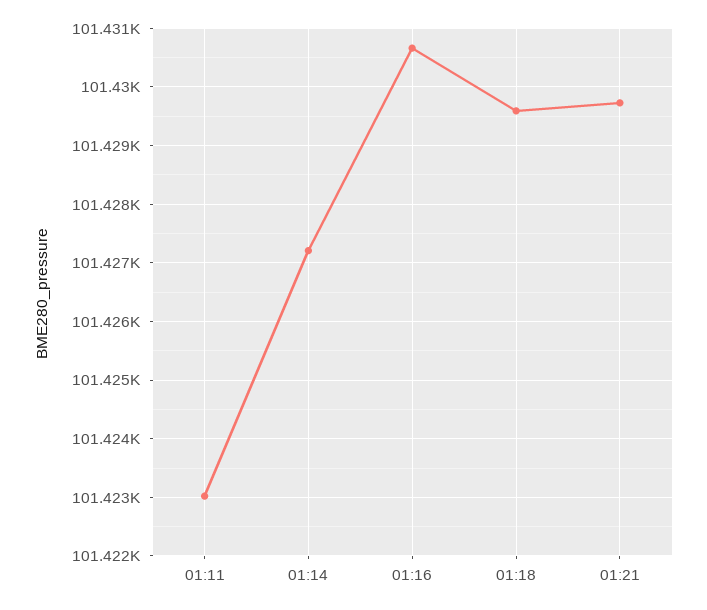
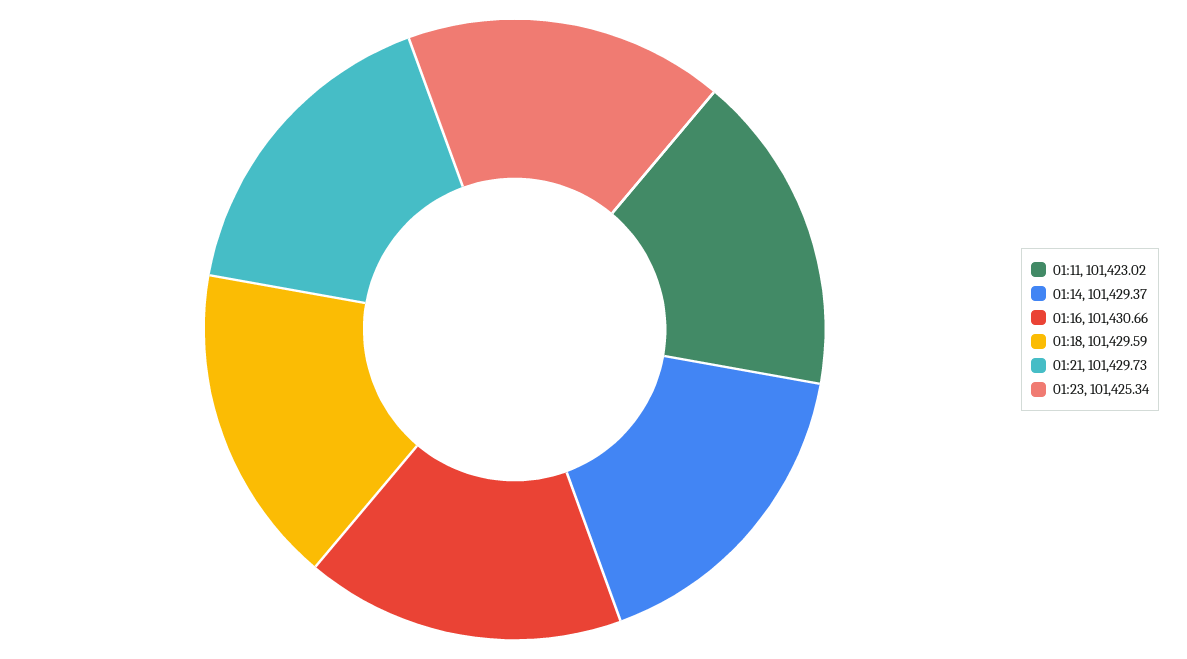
01:14: 101427.2 -> 101429.37
01:23: none -> 101425.34

